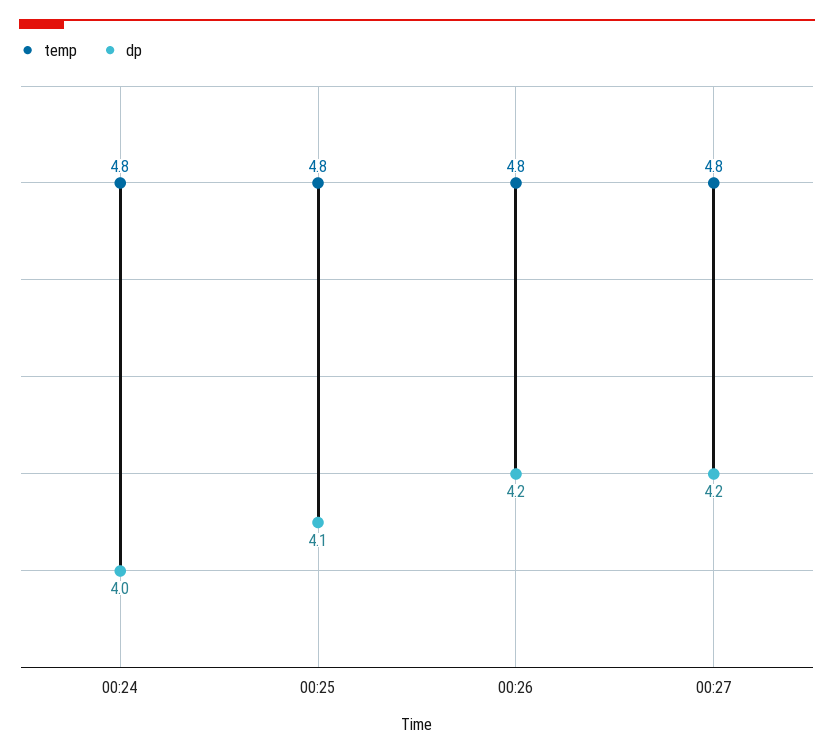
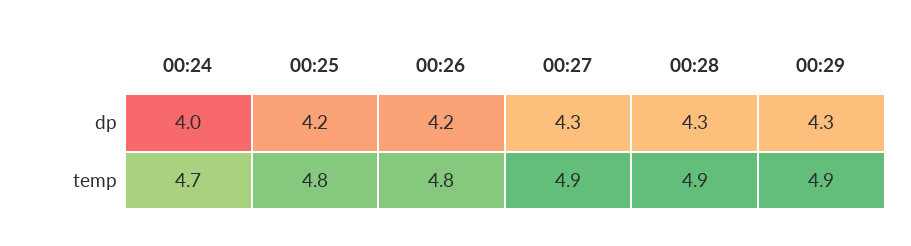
temp, 00:24: 4.8 -> 4.7
dp, 00:25: 4.1 -> 4.2
temp, 00:27: 4.8 -> 4.9
dp, 00:27: 4.2 -> 4.3
dp, 00:28: none -> 4.3
dp, 00:29: none -> 4.3
temp, 00:28: none -> 4.9
temp, 00:29: none -> 4.9

